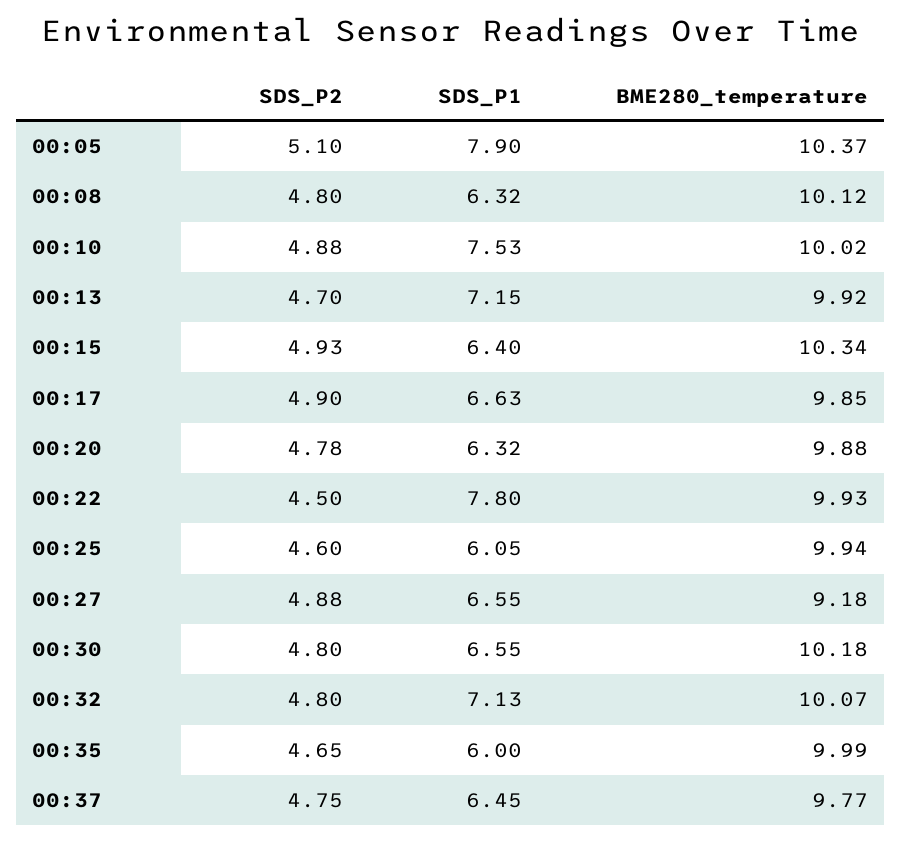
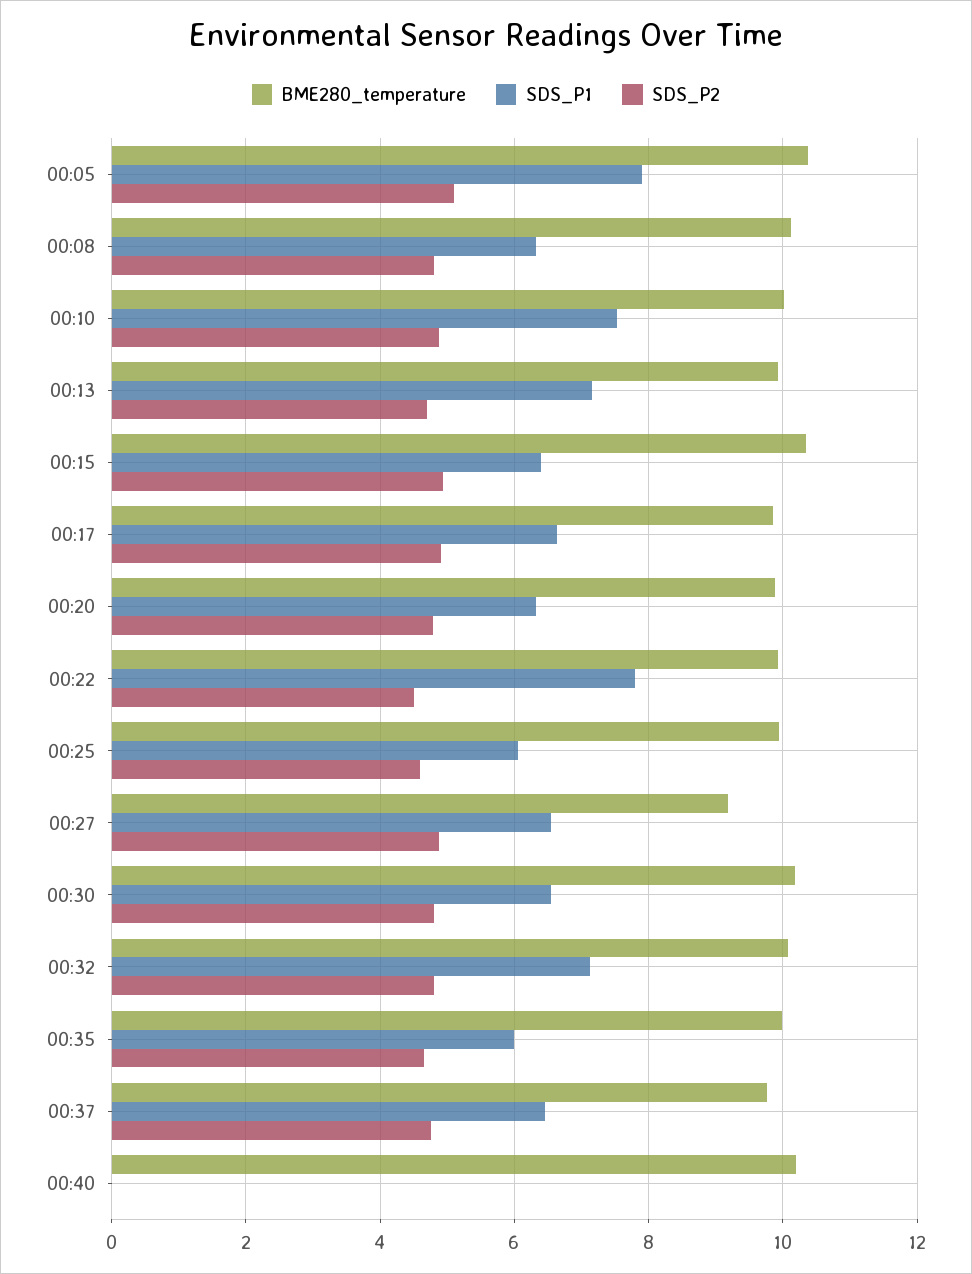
BME280_temperature, 00:40: none -> 10.2
SDS_P1, 00:40: none -> 0
SDS_P2, 00:40: none -> 0

